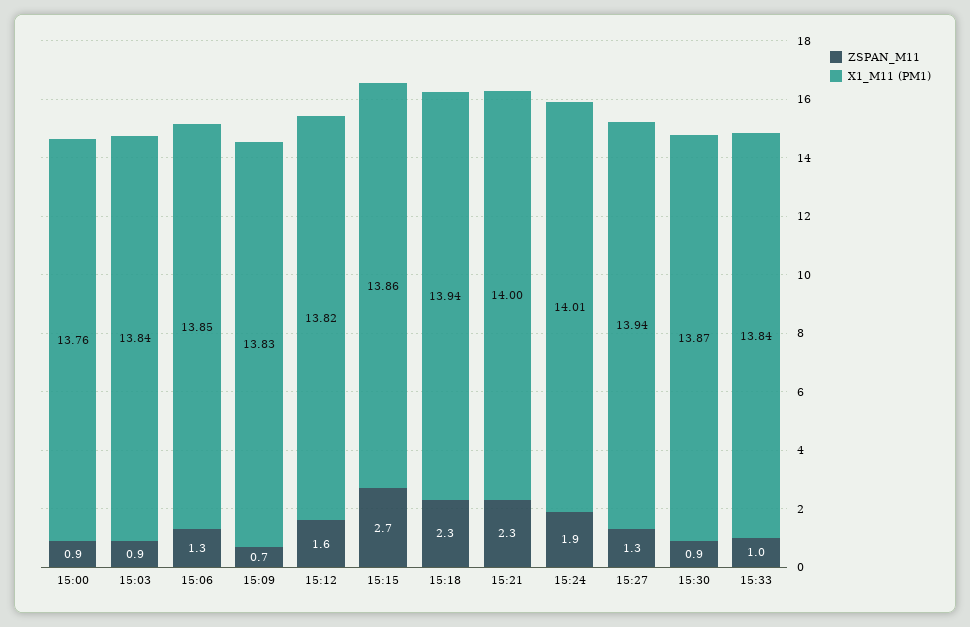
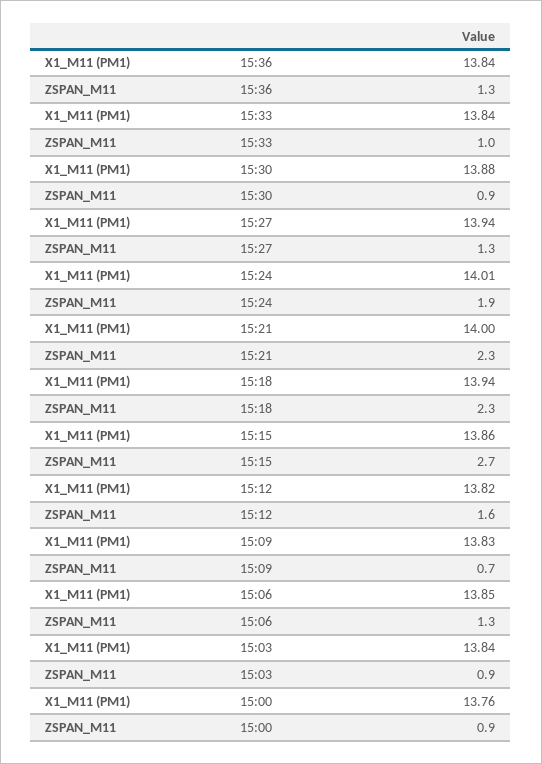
X1_M11 (PM1), 15:30: 13.87 -> 13.88
X1_M11 (PM1), 15:36: none -> 13.84
ZSPAN_M11, 15:36: none -> 1.3

